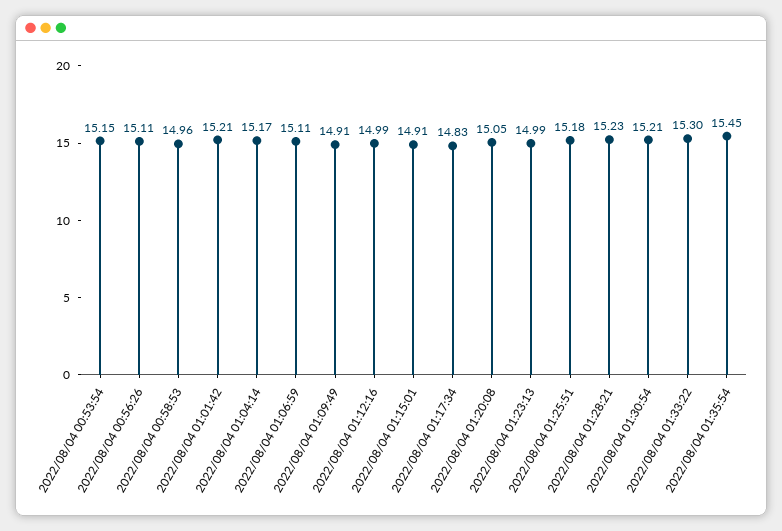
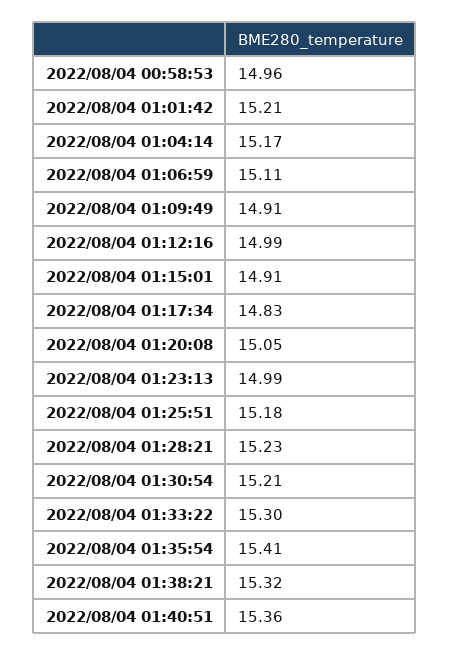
2022/08/04 00:53:54: 15.15 -> none
2022/08/04 00:56:26: 15.11 -> none
2022/08/04 01:35:54: 15.45 -> 15.41
2022/08/04 01:38:21: none -> 15.32
2022/08/04 01:40:51: none -> 15.36

